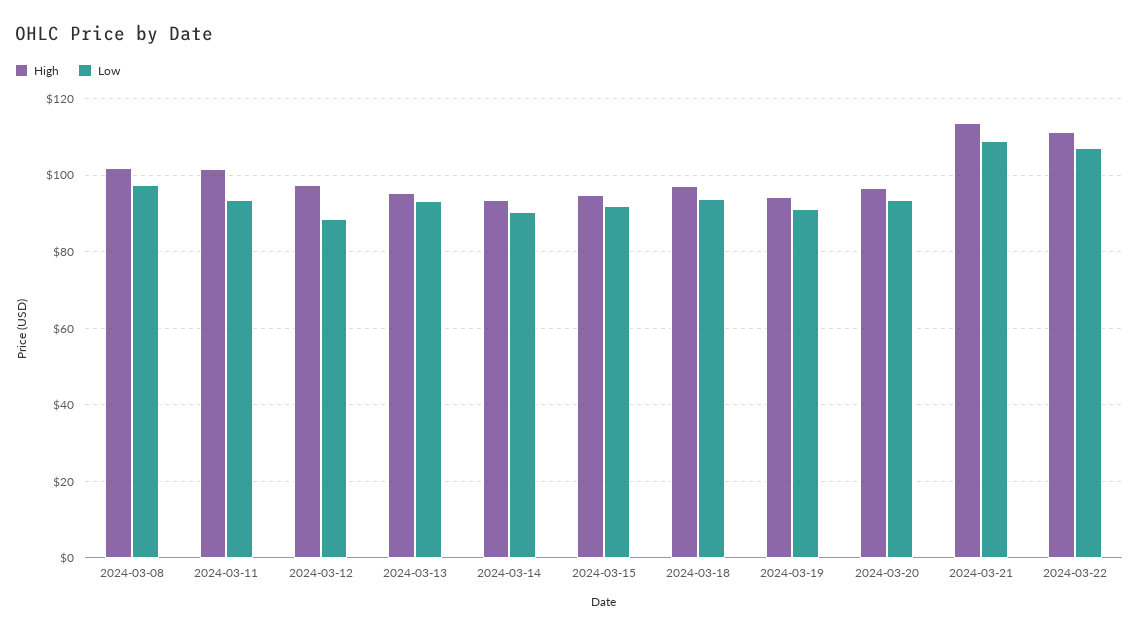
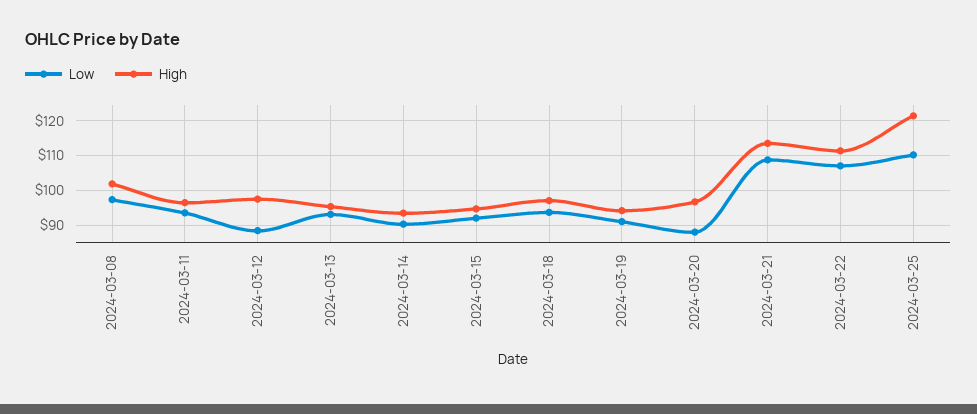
High, 2024-03-11: 102 -> 96
Low, 2024-03-20: 94 -> 88
Low, 2024-03-25: none -> 110
High, 2024-03-25: none -> 122

